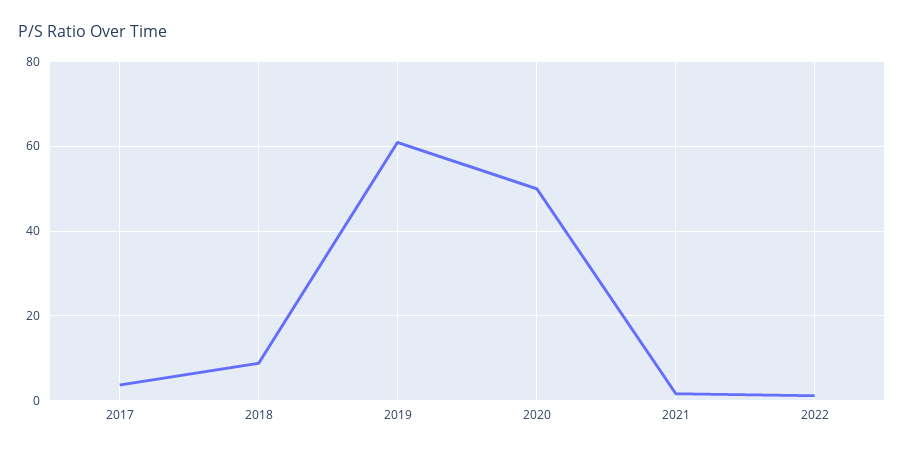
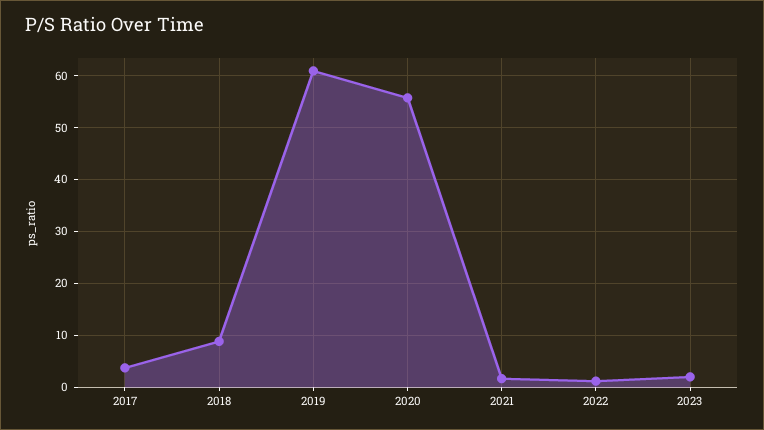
2020: 50 -> 56
2023: none -> 2

